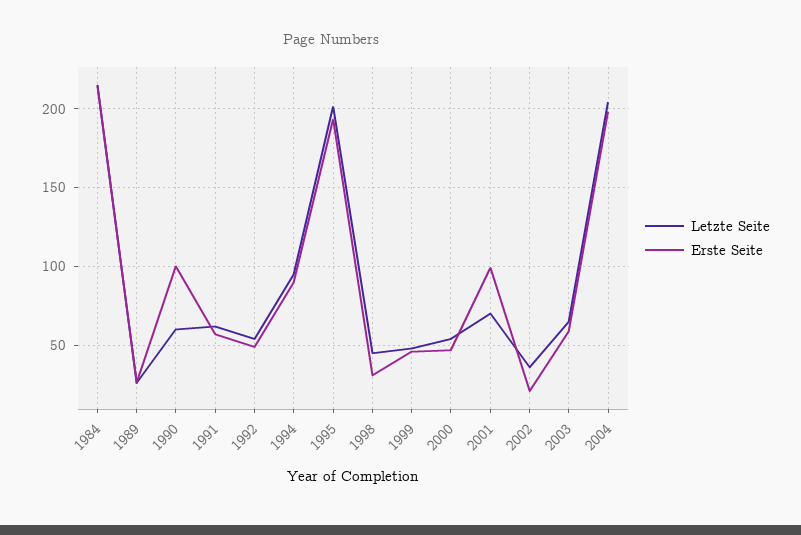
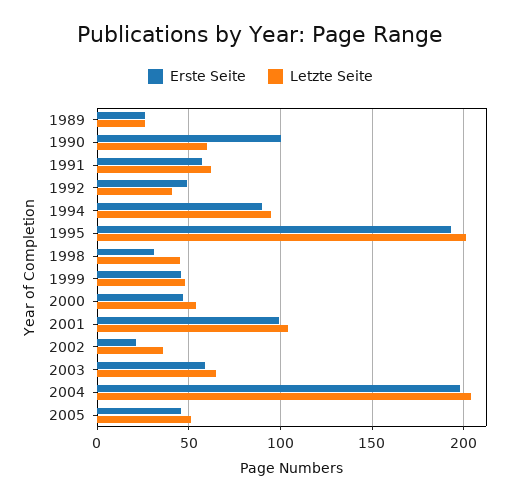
Letzte Seite, 1984: 215 -> none
Erste Seite, 1984: 215 -> none
Letzte Seite, 1992: 55 -> 40
Letzte Seite, 2001: 70 -> 105
Erste Seite, 2005: none -> 45
Letzte Seite, 2005: none -> 50

